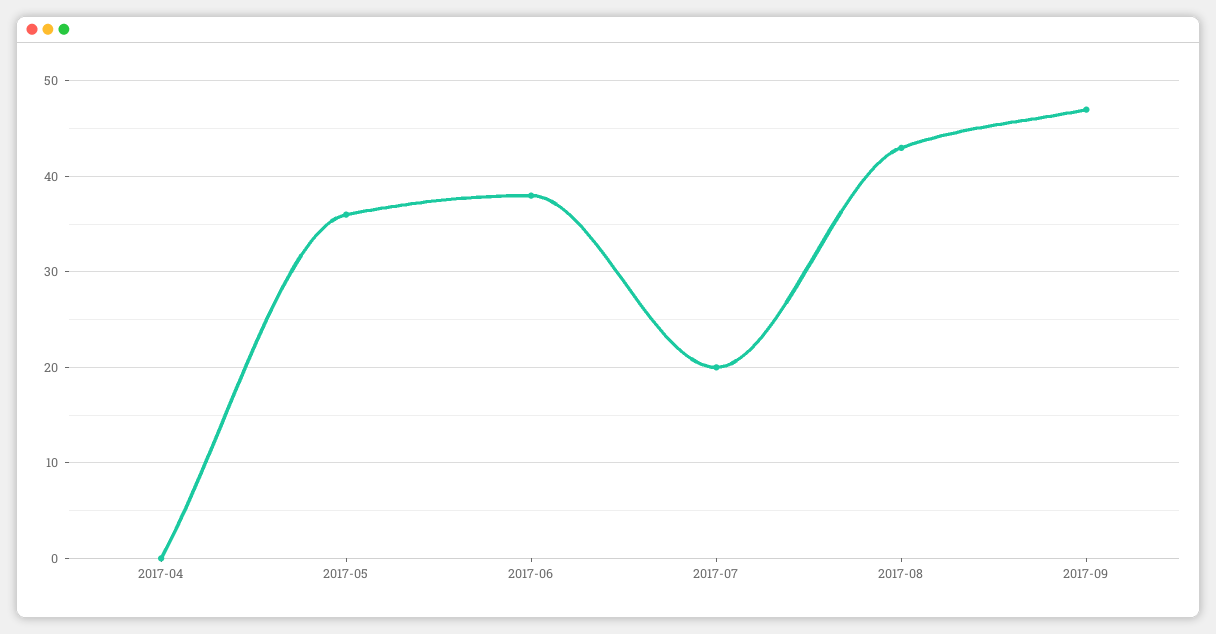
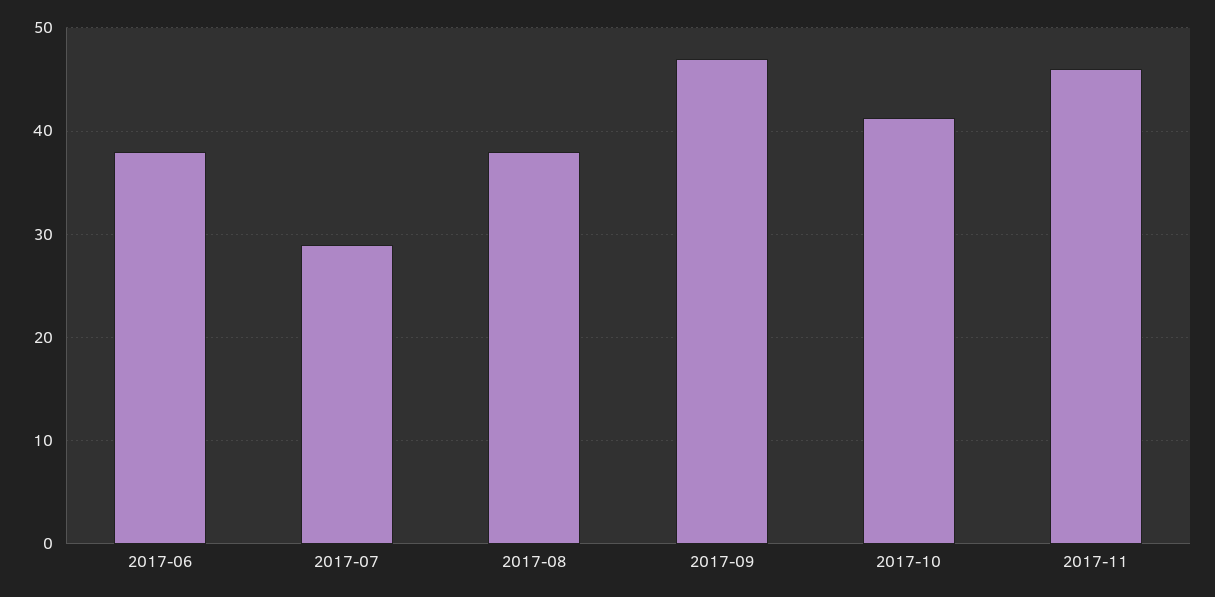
2017-04: 0 -> none
2017-05: 36 -> none
2017-07: 20 -> 29
2017-08: 43 -> 38
2017-10: none -> 41
2017-11: none -> 46

